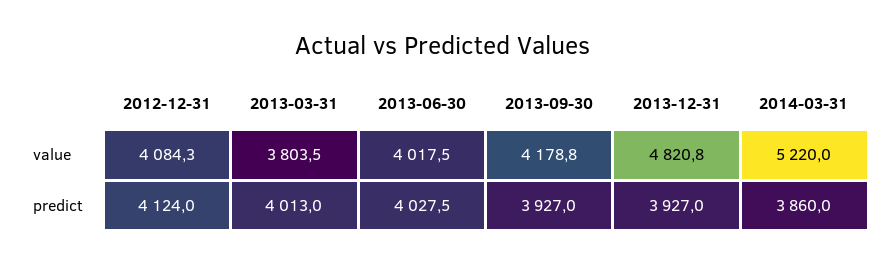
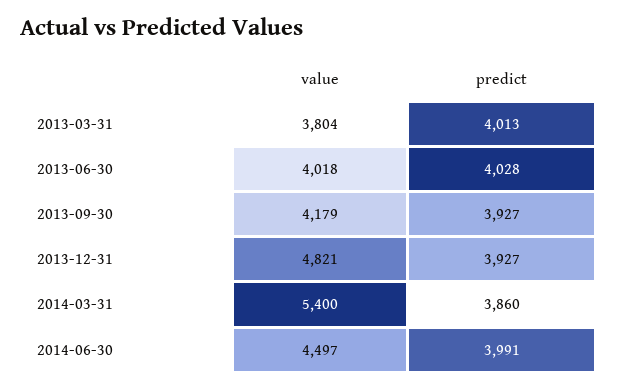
2012-12-31, value: 4084.3 -> none
2014-03-31, value: 5220 -> 5400
2012-12-31, predict: 4124 -> none
2014-06-30, value: none -> 4497
2014-06-30, predict: none -> 3991

